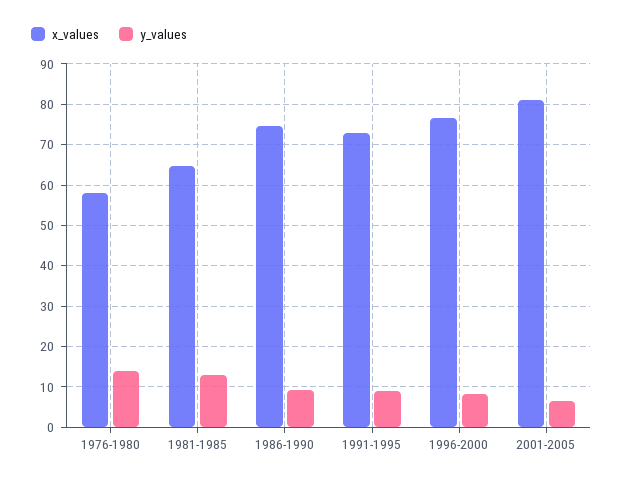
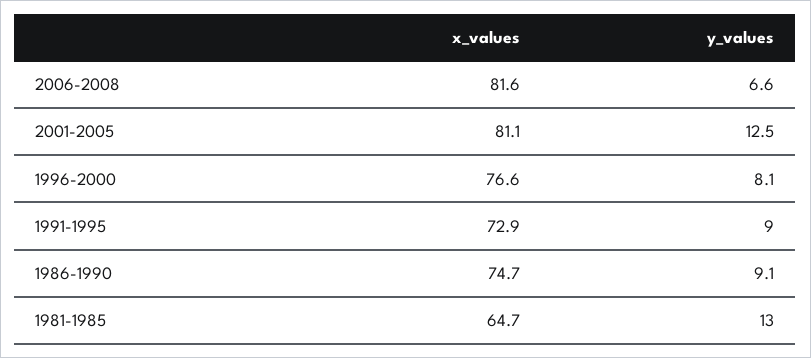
x_values, 1976-1980: 58 -> none
y_values, 1976-1980: 14 -> none
y_values, 2001-2005: 6 -> 12.5
x_values, 2006-2008: none -> 81.6
y_values, 2006-2008: none -> 6.6

